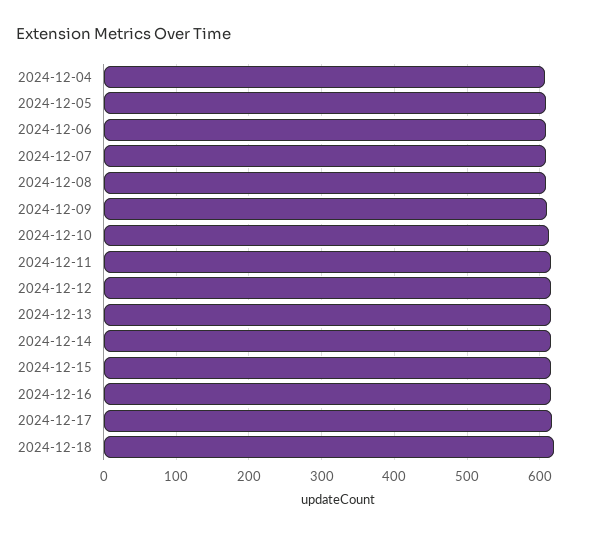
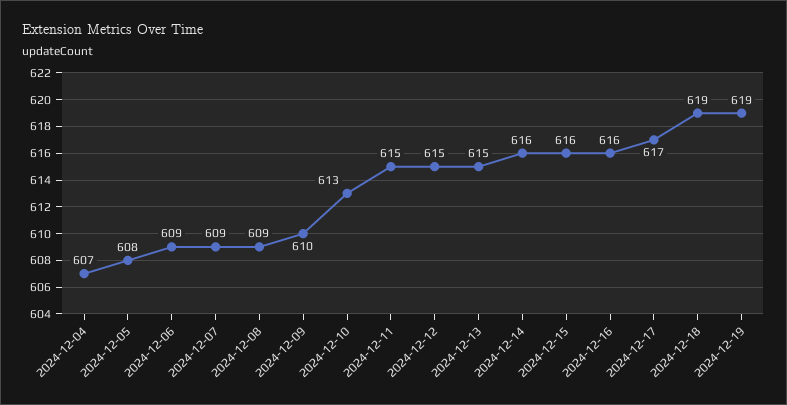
2024-12-19: none -> 619

